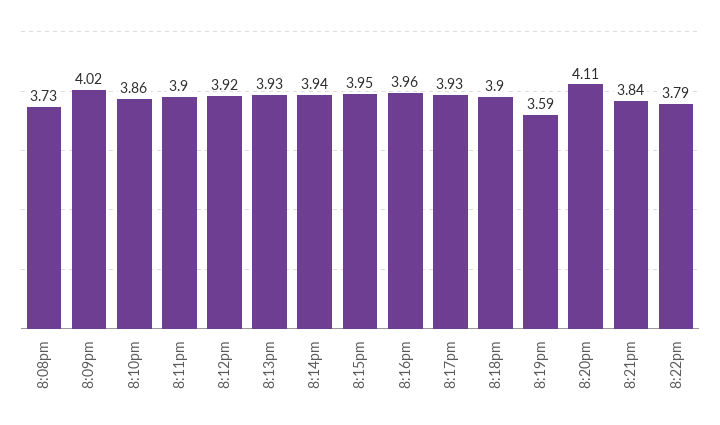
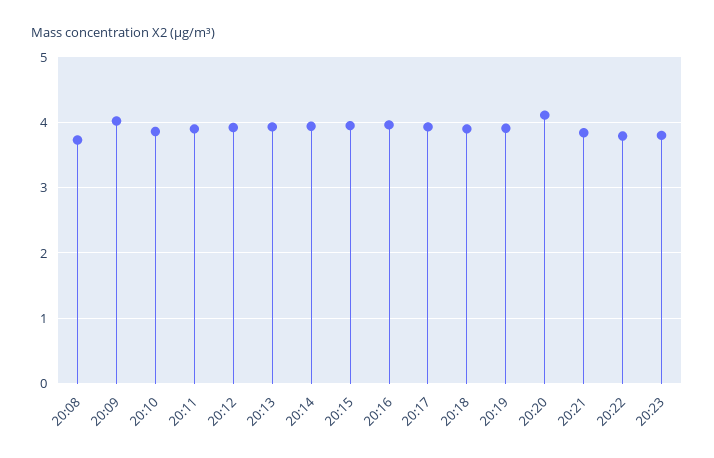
8:19pm: 3.59 -> 3.9
20:23: none -> 3.8

